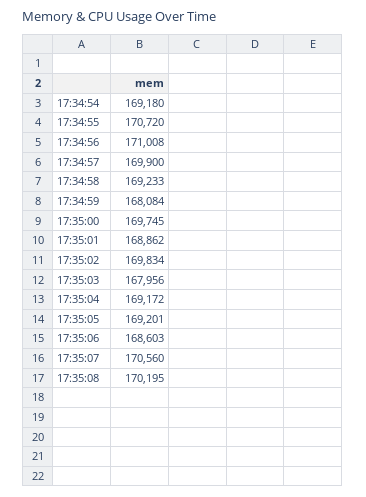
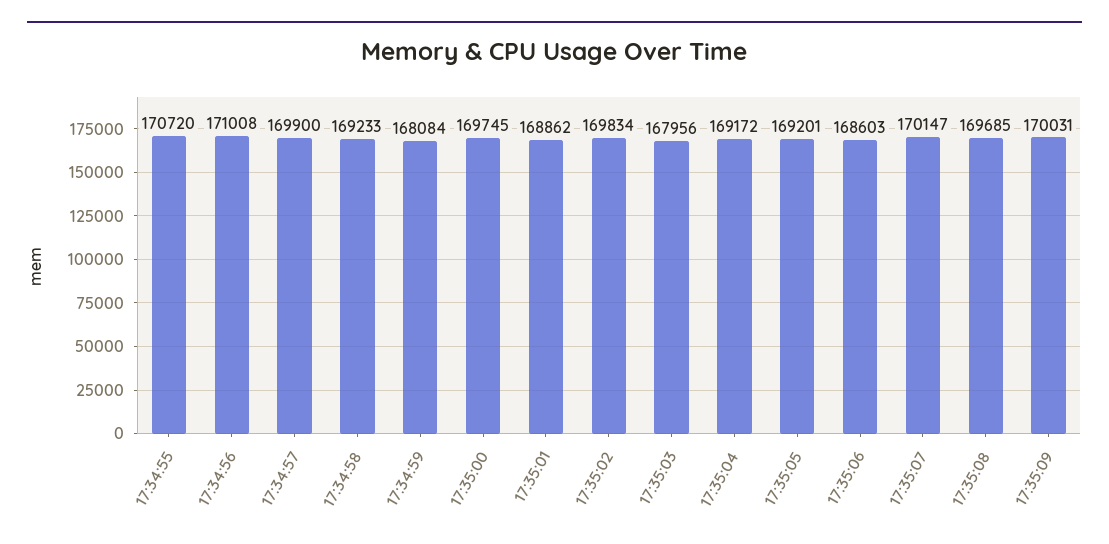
17:34:54: 169180 -> none
17:35:07: 170560 -> 170147
17:35:08: 170195 -> 169685
17:35:09: none -> 170031

